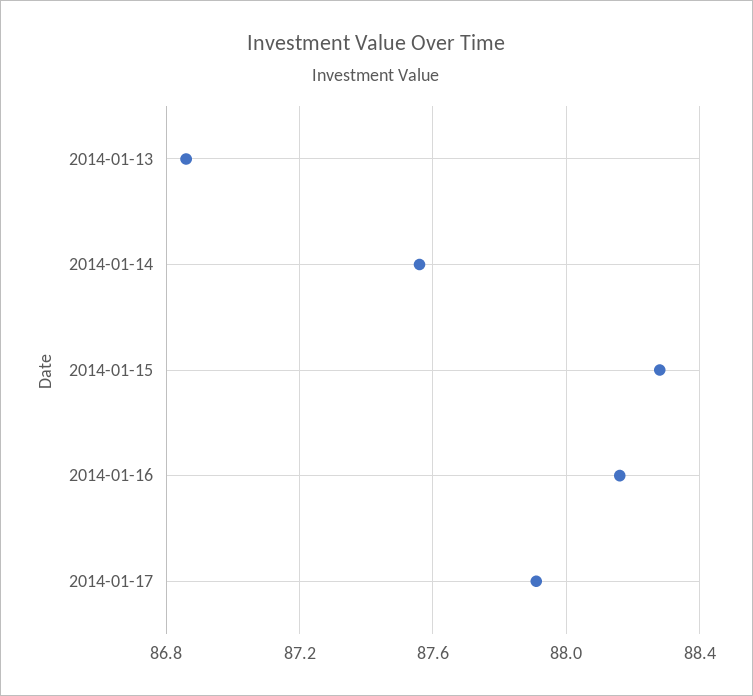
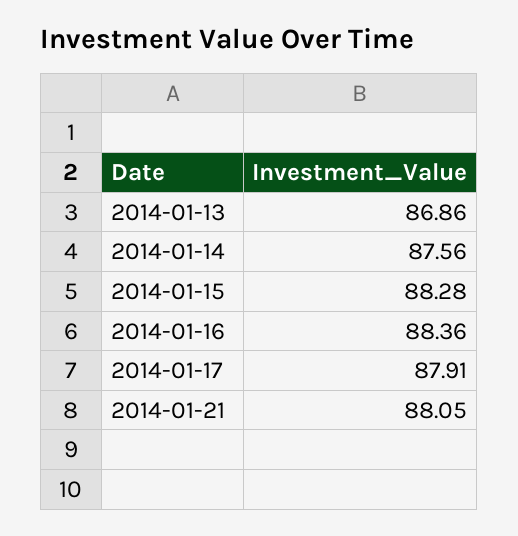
2014-01-16: 88.15 -> 88.36
2014-01-21: none -> 88.05

